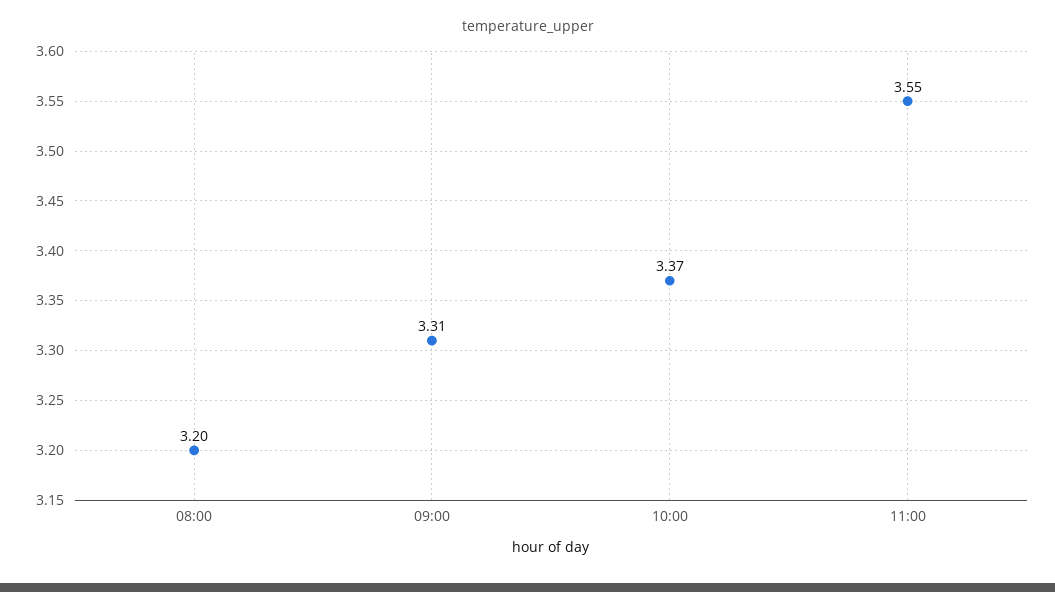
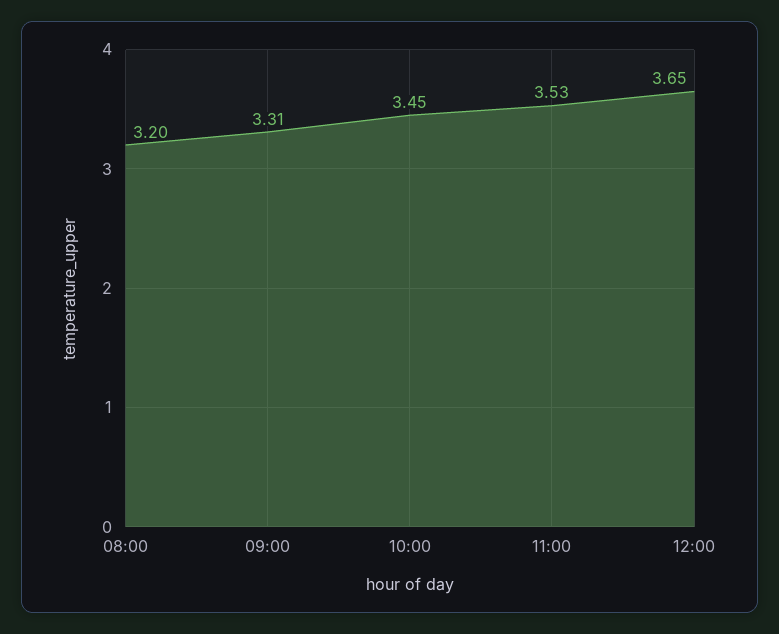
10:00: 3.37 -> 3.45
11:00: 3.55 -> 3.53
12:00: none -> 3.65

